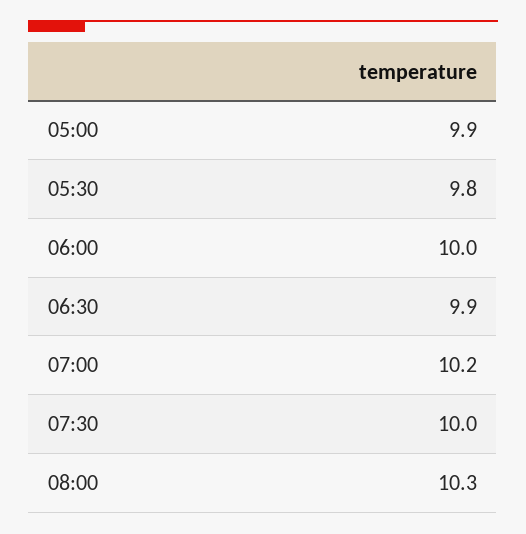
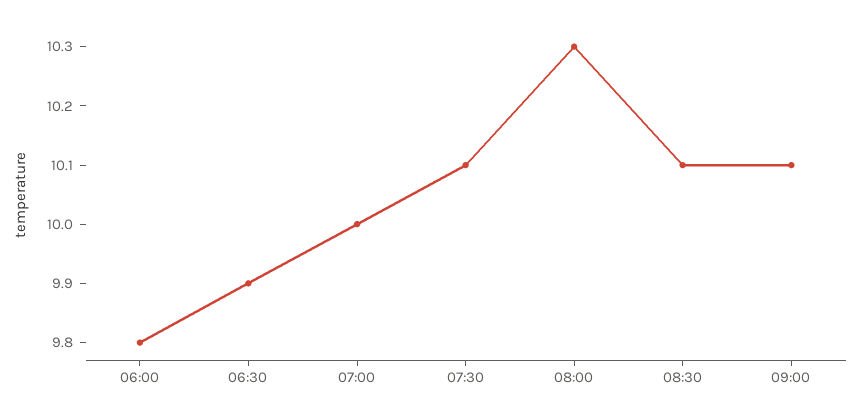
05:00: 9.9 -> none
05:30: 9.8 -> none
06:00: 10 -> 9.8
07:00: 10.2 -> 10
07:30: 10 -> 10.1
08:30: none -> 10.1
09:00: none -> 10.1

